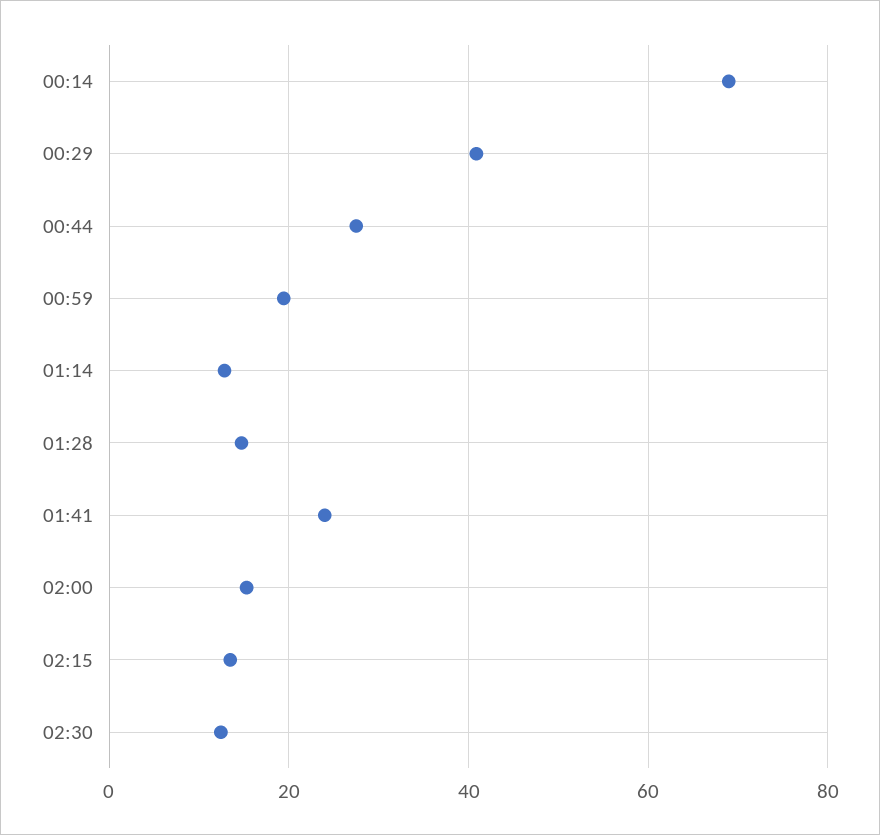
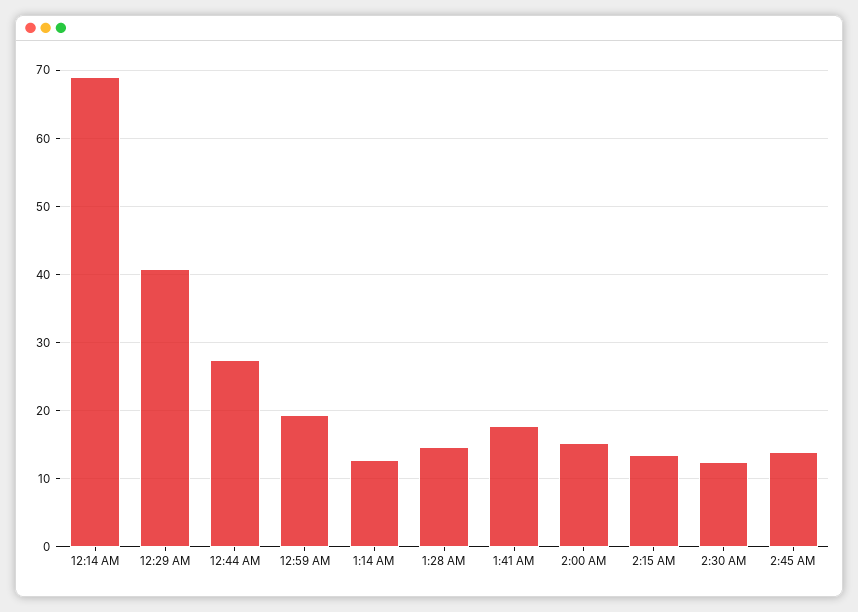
01:41: 24 -> 18
2:45 AM: none -> 14

